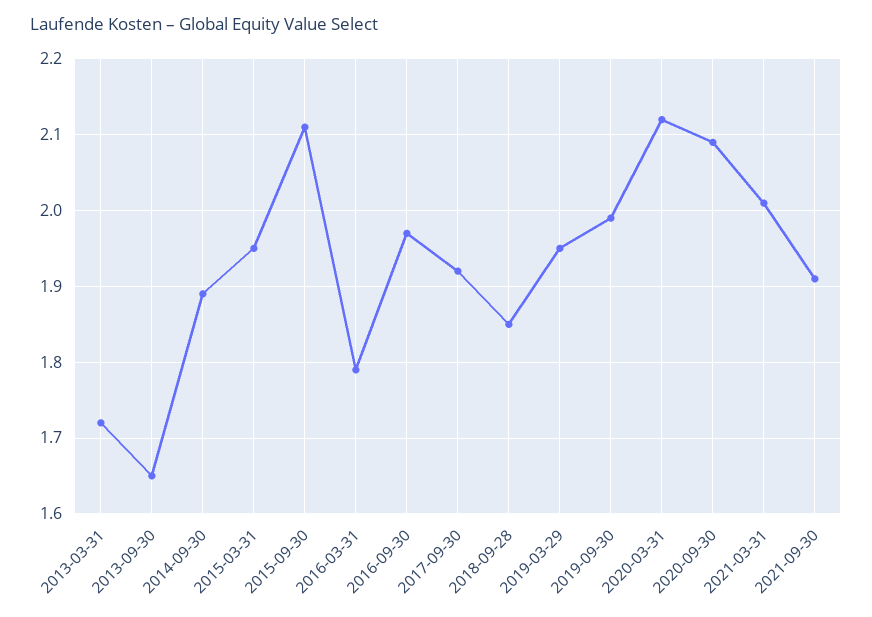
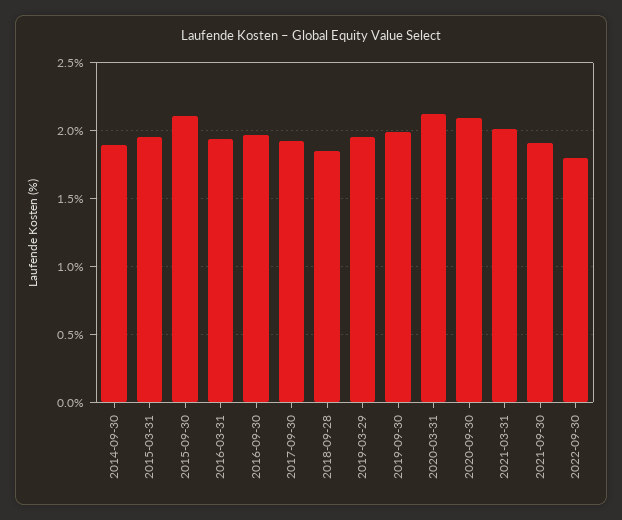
2013-03-31: 1.72 -> none
2013-09-30: 1.65 -> none
2016-03-31: 1.79 -> 1.95
2022-09-30: none -> 1.8

